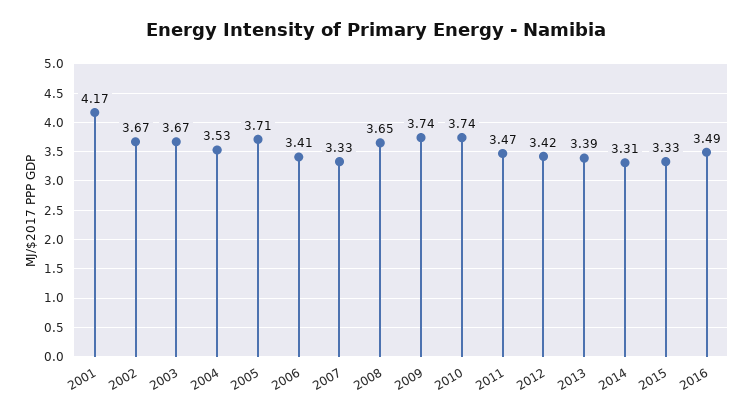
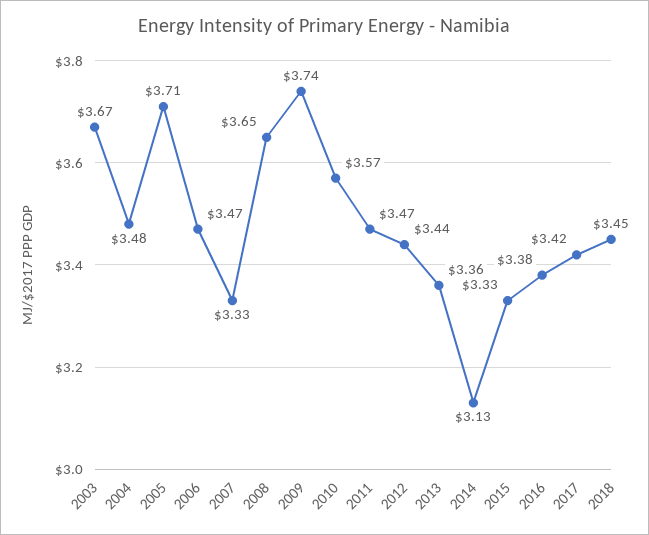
2001: 4.17 -> none
2002: 3.67 -> none
2004: 3.53 -> 3.48
2006: 3.41 -> 3.47
2010: 3.74 -> 3.57
2012: 3.42 -> 3.44
2013: 3.39 -> 3.36
2014: 3.31 -> 3.13
2016: 3.49 -> 3.38
2017: none -> 3.42
2018: none -> 3.45

